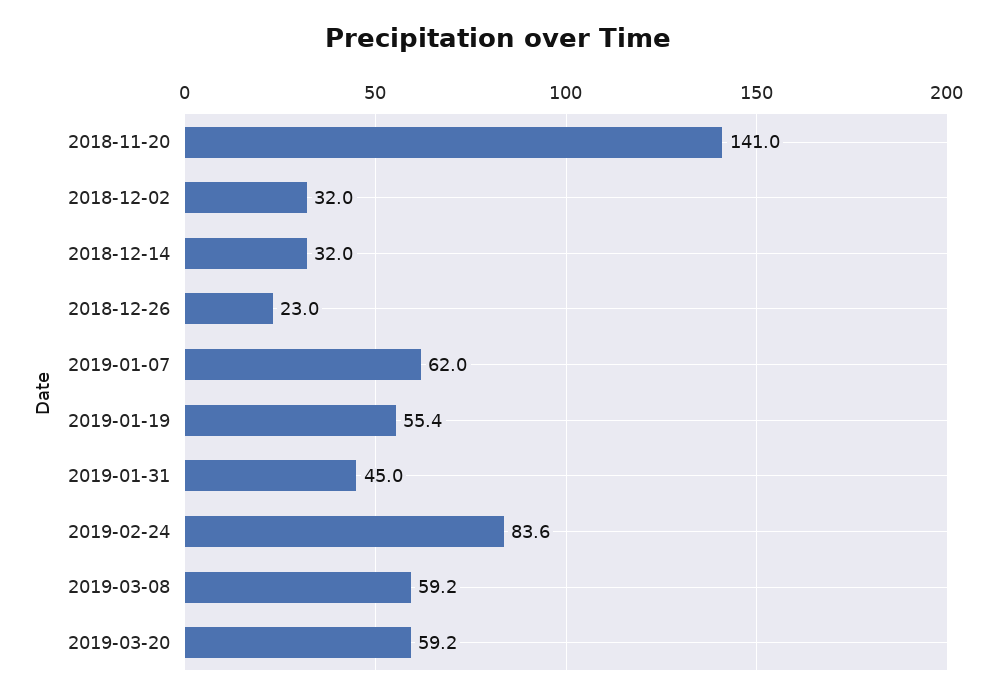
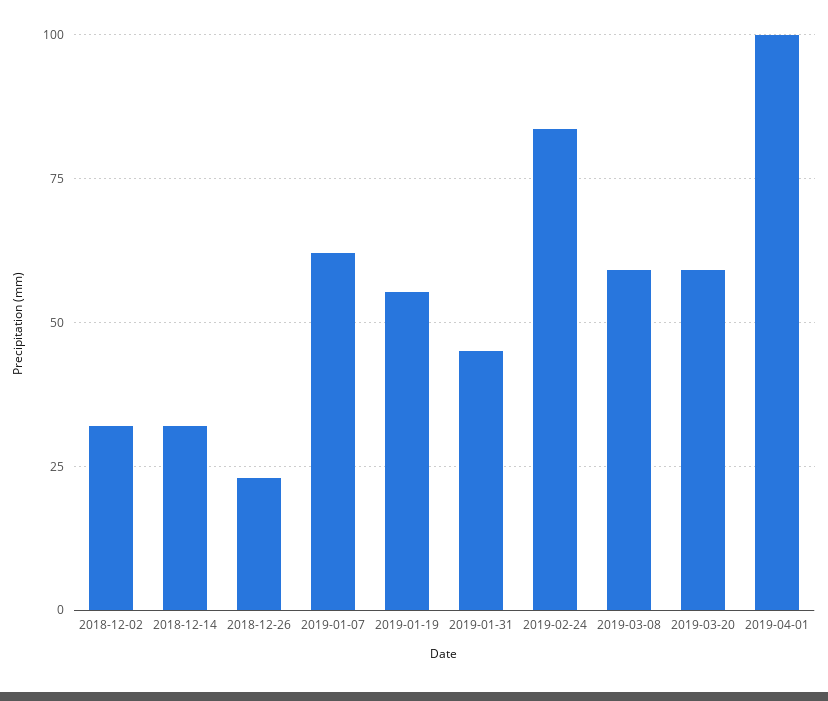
2018-11-20: 141 -> none
2019-04-01: none -> 100

